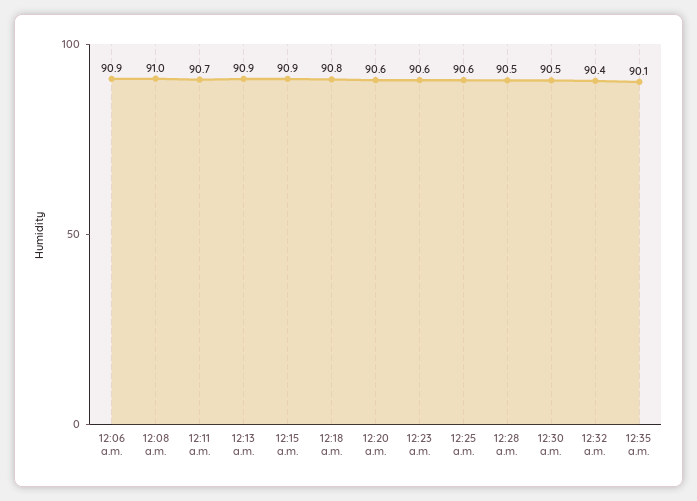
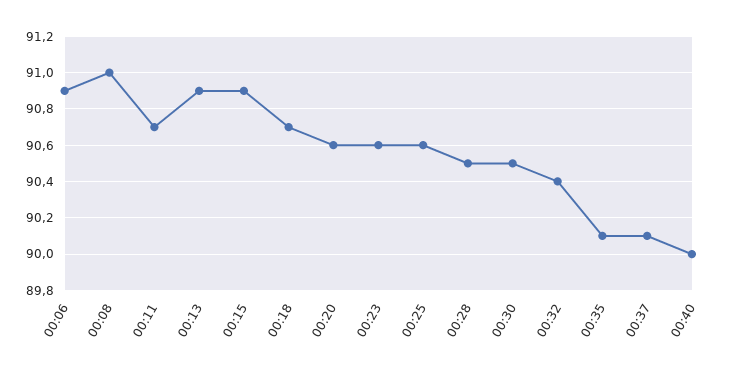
12:18 a.m.: 90.8 -> 90.7
00:37: none -> 90.1
00:40: none -> 90

